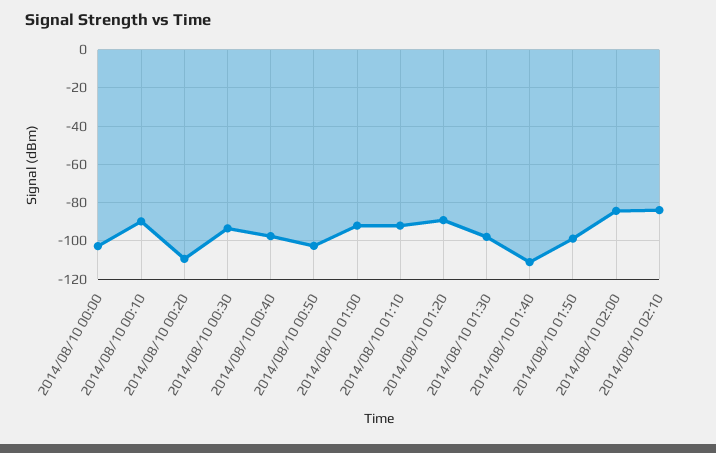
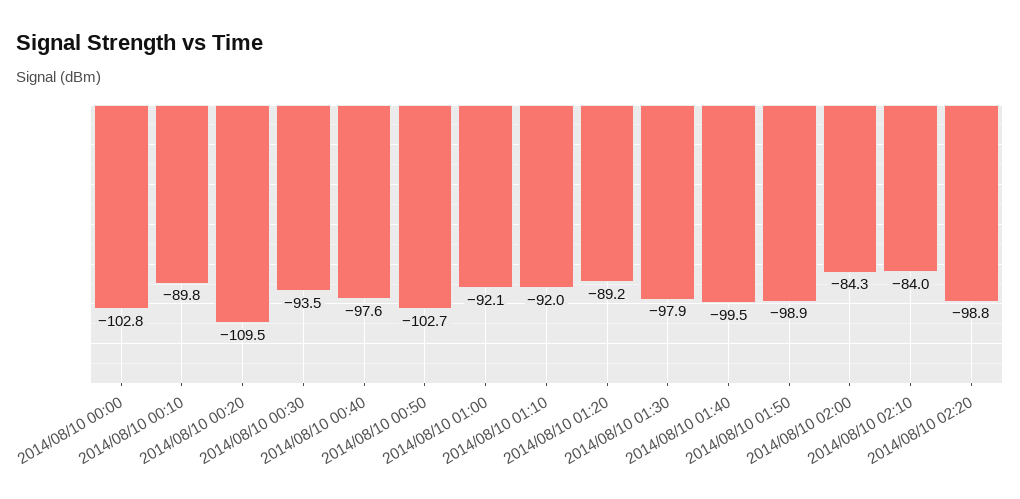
2014/08/10 01:40: -110 -> -99.5
2014/08/10 02:20: none -> -98.8

